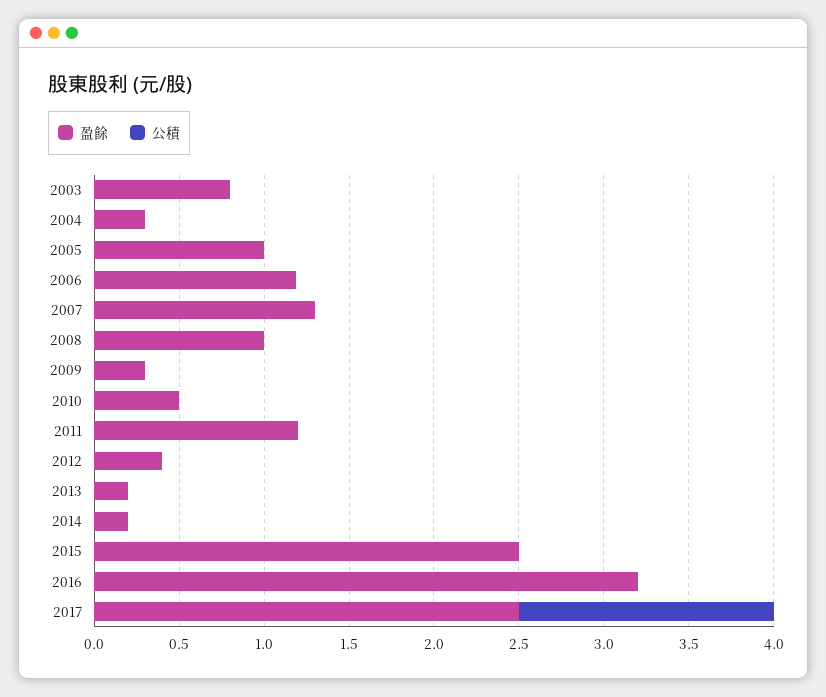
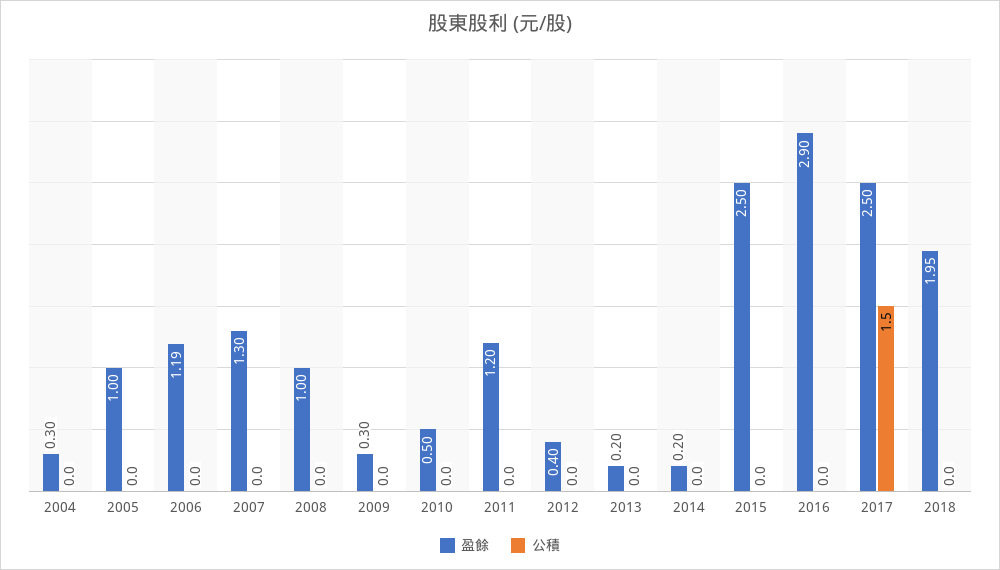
盈餘, 2003: 0.8 -> none
公積, 2003: 0 -> none
盈餘, 2016: 3.2 -> 2.9
盈餘, 2018: none -> 1.95
公積, 2018: none -> 0

